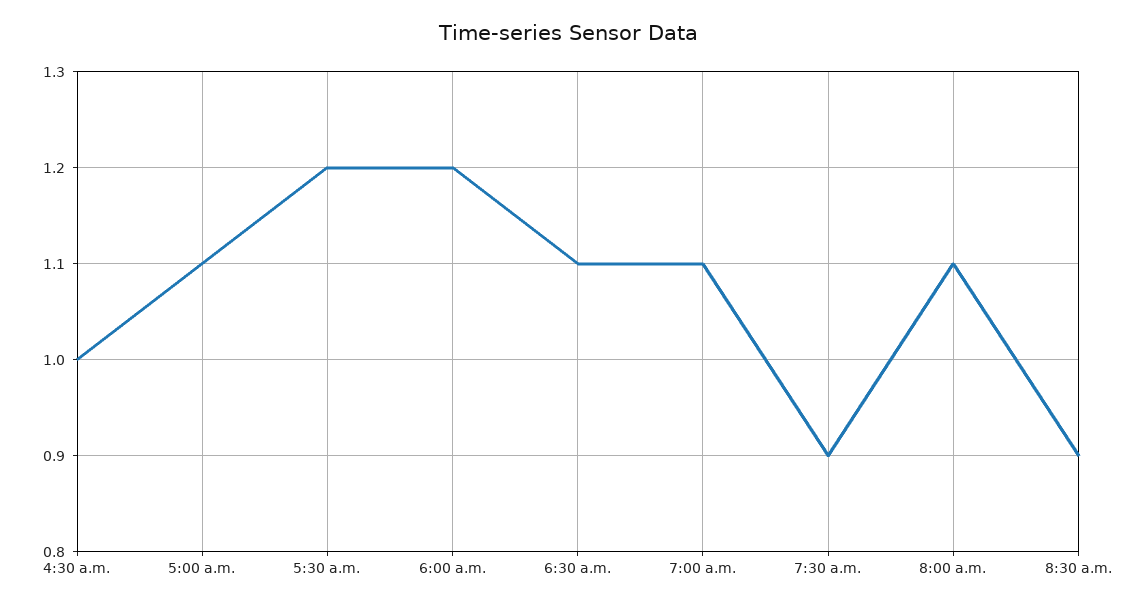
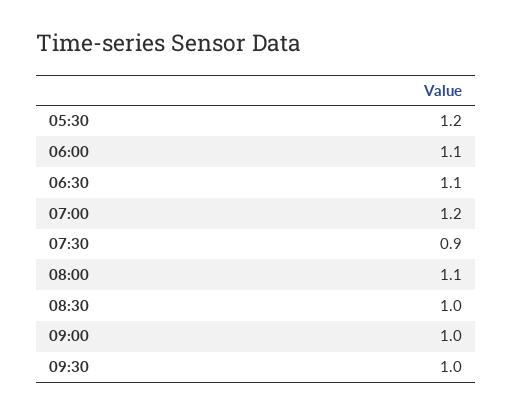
4:30 a.m.: 1 -> none
5:00 a.m.: 1.1 -> none
6:00 a.m.: 1.2 -> 1.1
7:00 a.m.: 1.1 -> 1.2
8:30 a.m.: 0.9 -> 1
09:00: none -> 1
09:30: none -> 1

